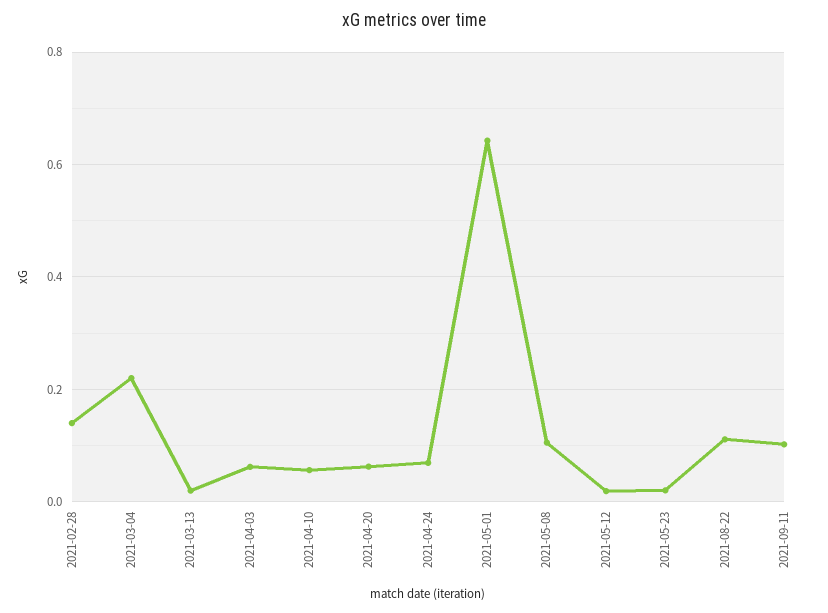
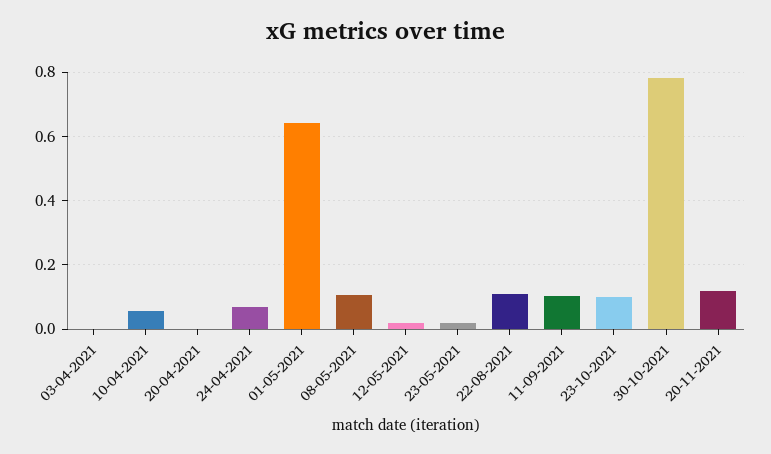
2021-02-28: 0.14 -> none
2021-03-04: 0.22 -> none
2021-03-13: 0.02 -> none
2021-04-03: 0.06 -> 0
2021-04-20: 0.06 -> 0
23-10-2021: none -> 0.1
30-10-2021: none -> 0.78
20-11-2021: none -> 0.12

